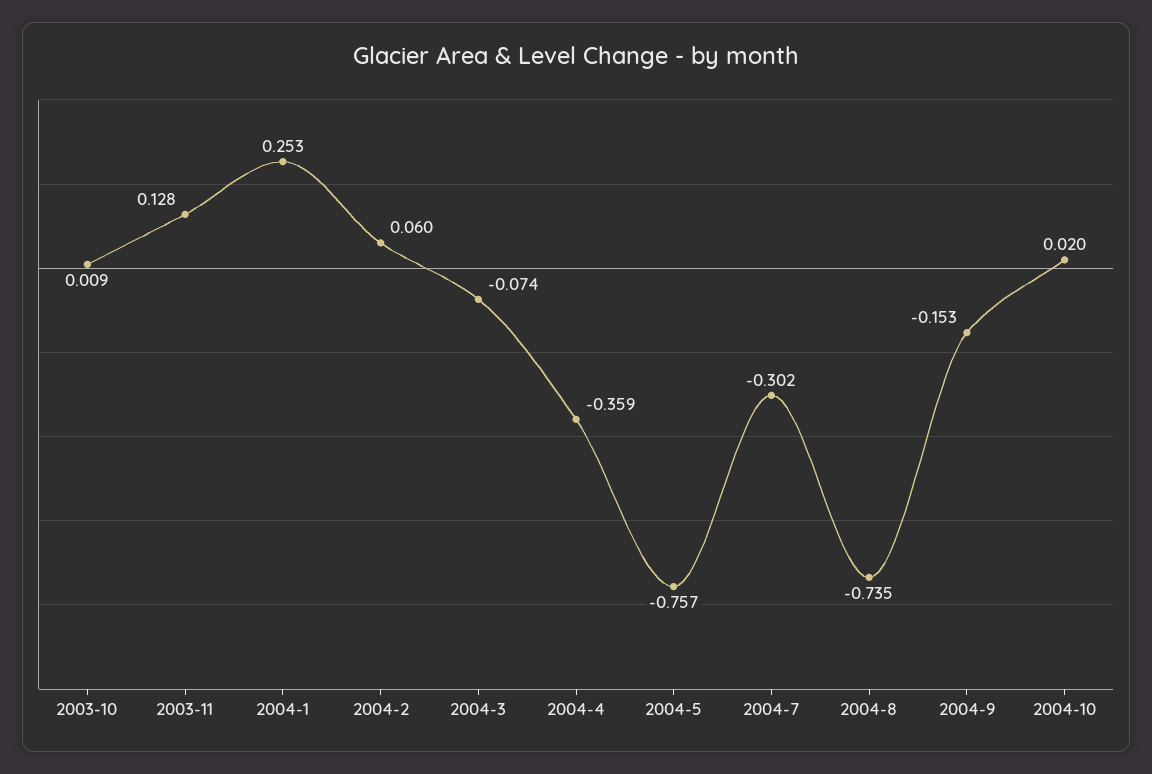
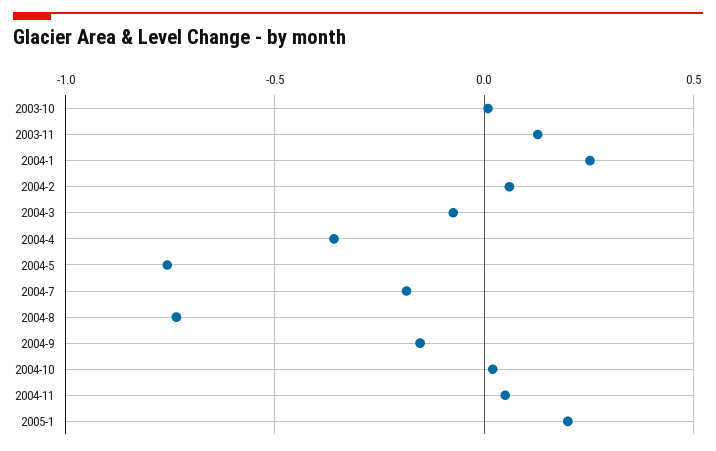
2004-7: -0.302 -> -0.2
2004-11: none -> 0.05
2005-1: none -> 0.2

